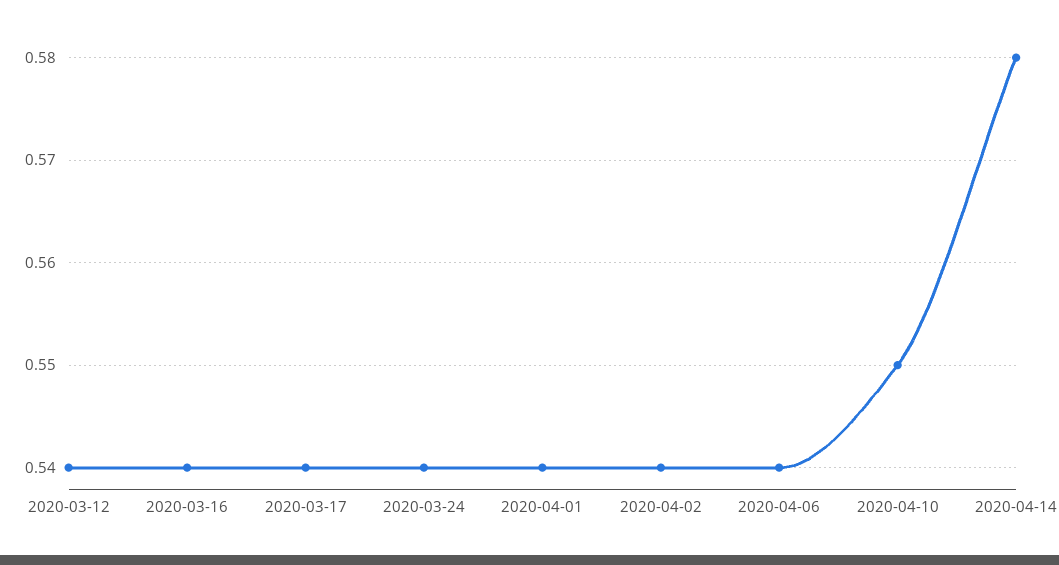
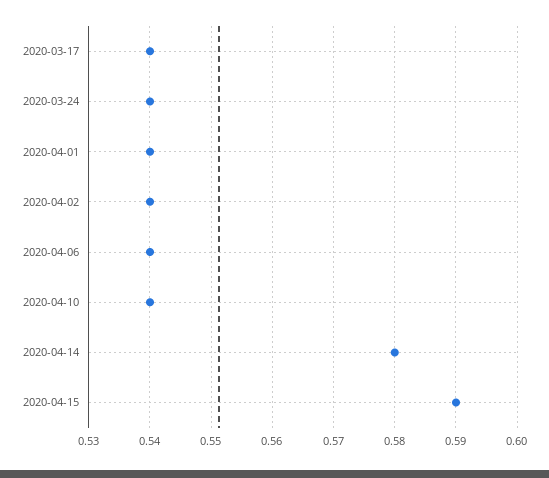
2020-03-12: 0.54 -> none
2020-03-16: 0.54 -> none
2020-04-10: 0.55 -> 0.54
2020-04-15: none -> 0.59

